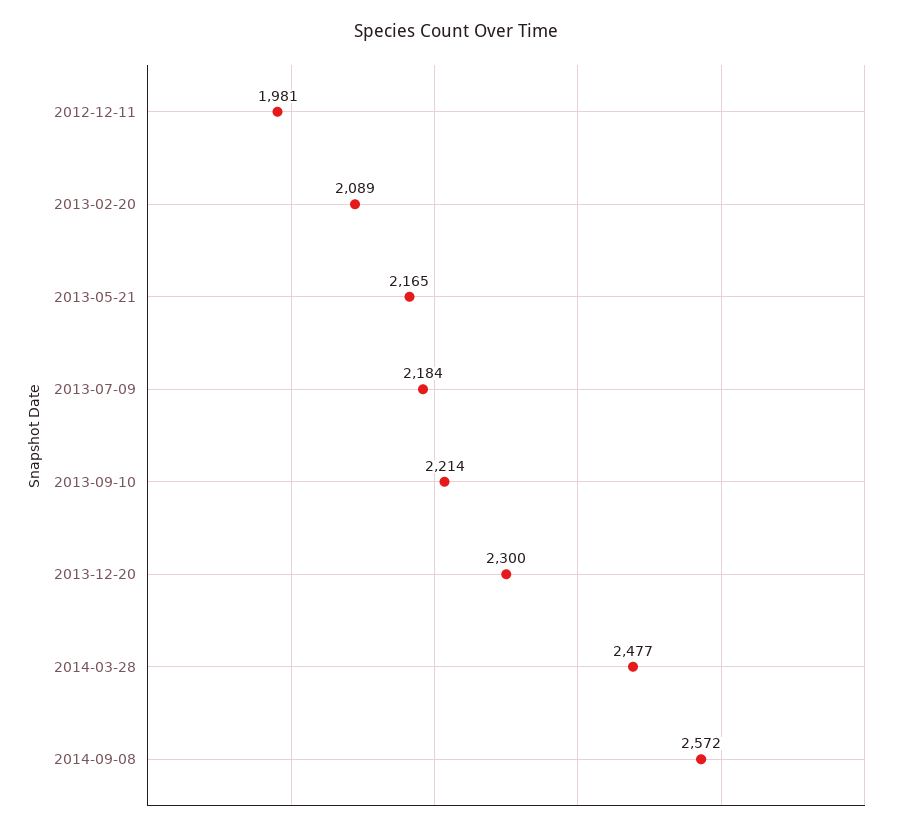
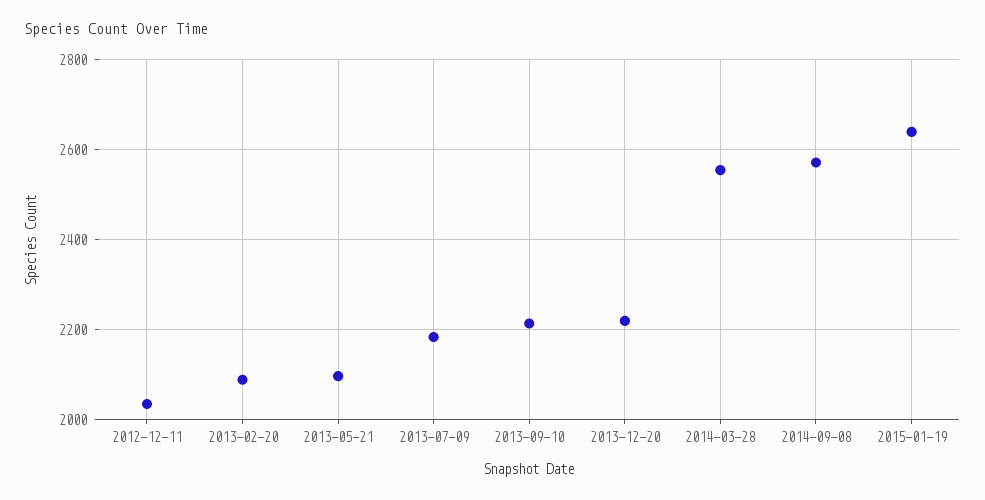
2012-12-11: 1981 -> 2040
2013-05-21: 2165 -> 2100
2013-12-20: 2300 -> 2220
2014-03-28: 2477 -> 2560
2015-01-19: none -> 2640

